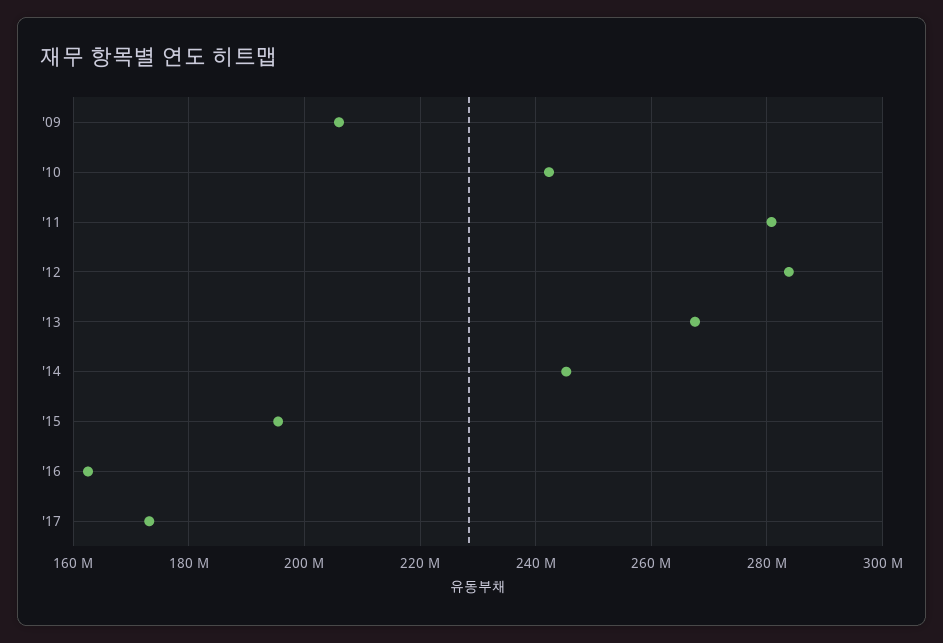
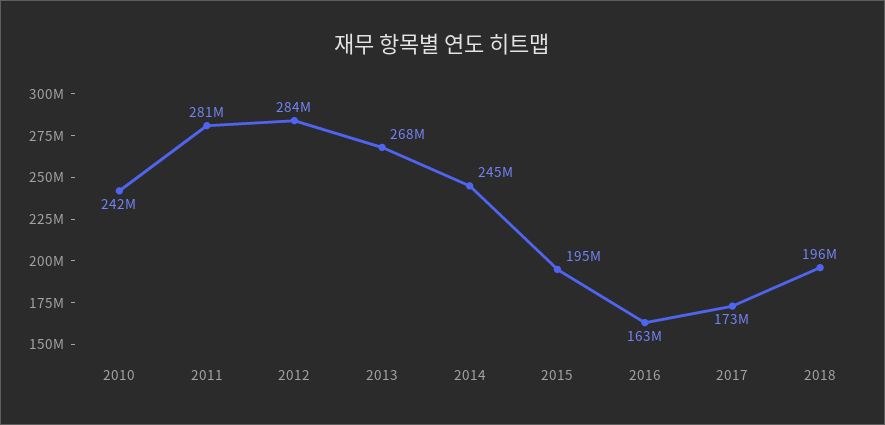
'09: 206000000 -> none
2018: none -> 196000000

